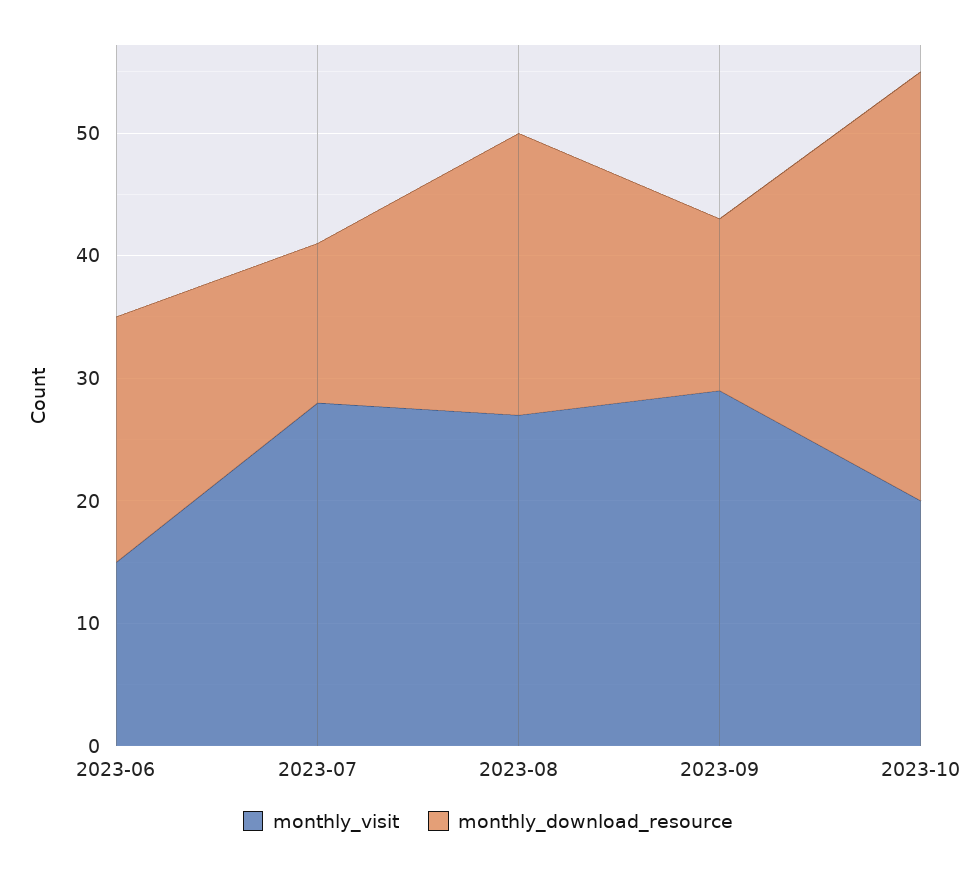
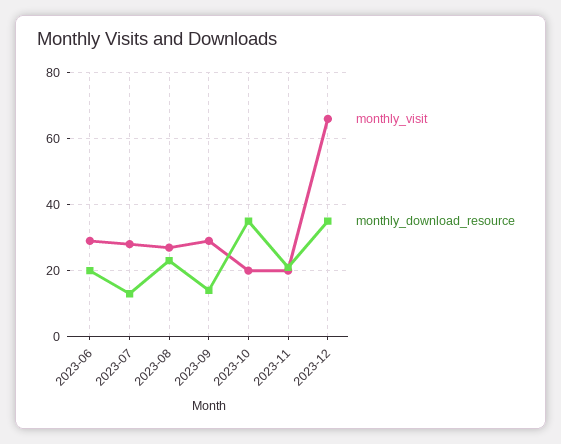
monthly_visit, 2023-06: 15 -> 30
monthly_visit, 2023-11: none -> 20
monthly_download_resource, 2023-11: none -> 20
monthly_visit, 2023-12: none -> 65
monthly_download_resource, 2023-12: none -> 35

